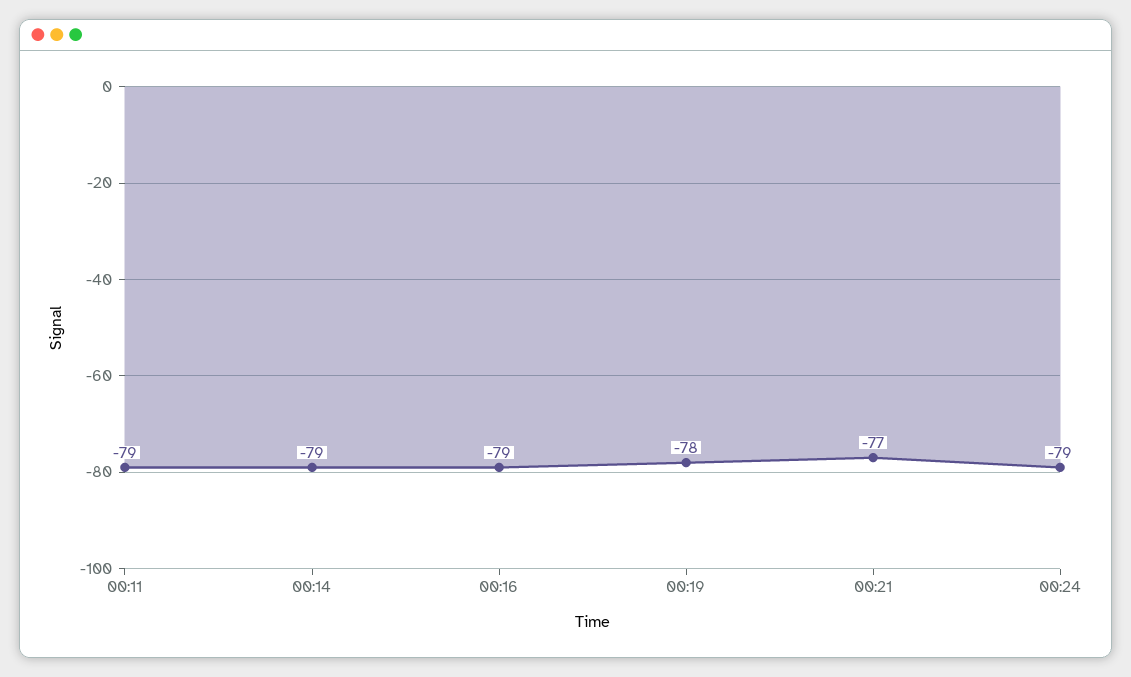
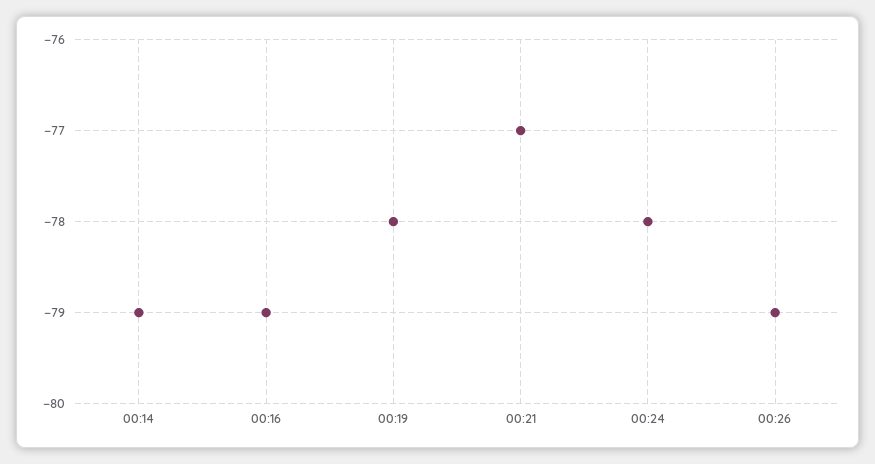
00:11: -79 -> none
00:24: -79 -> -78
00:26: none -> -79

